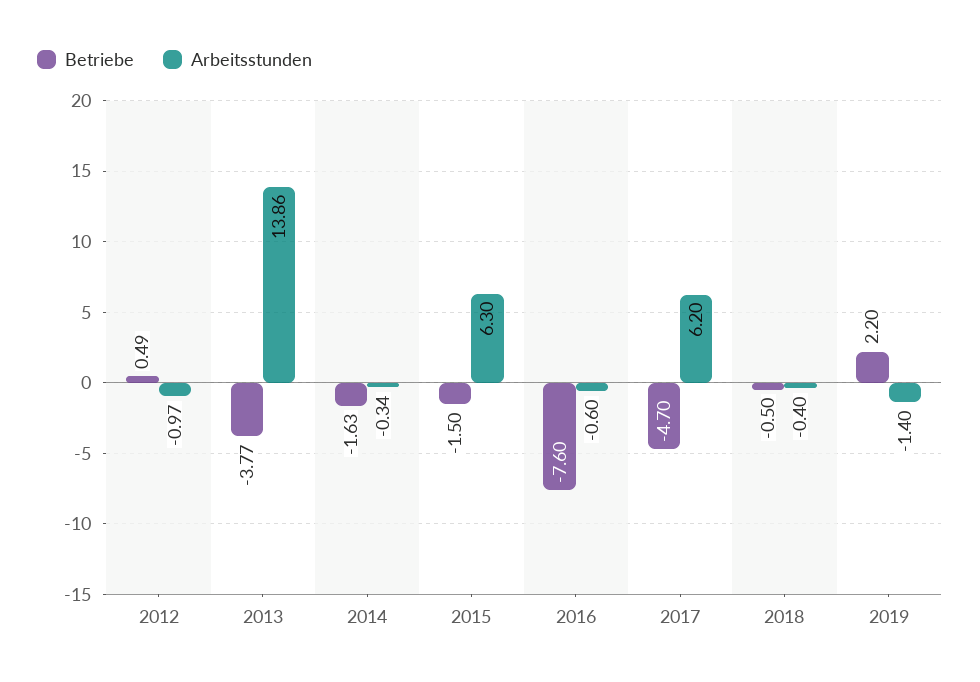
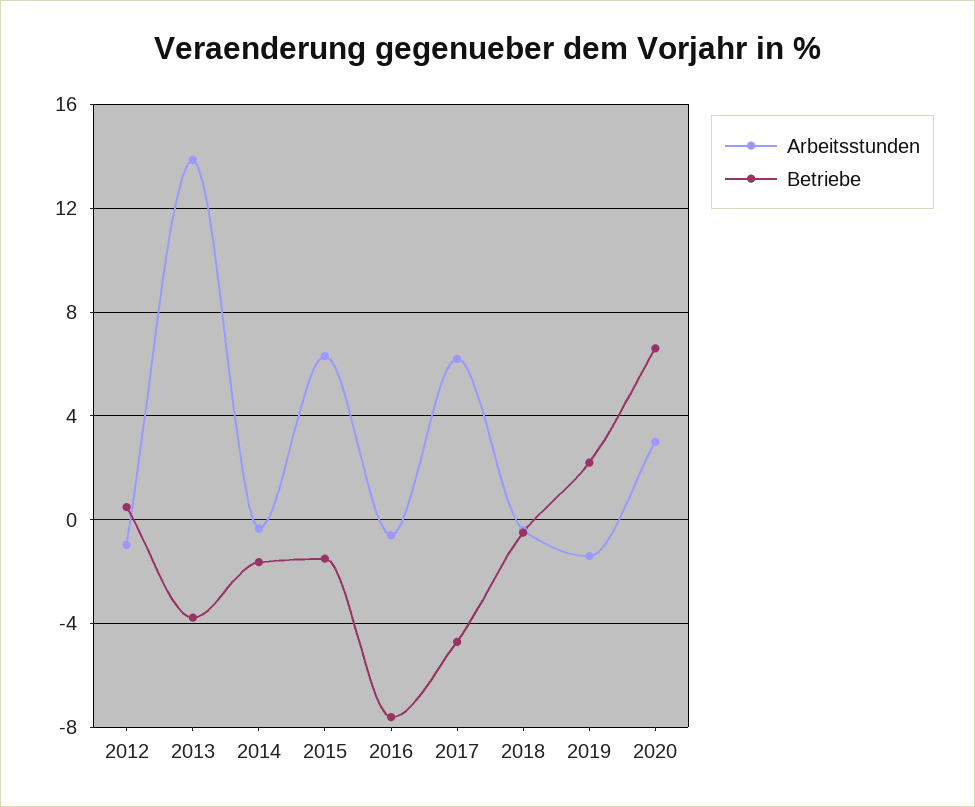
Arbeitsstunden, 2020: none -> 3
Betriebe, 2020: none -> 6.5

